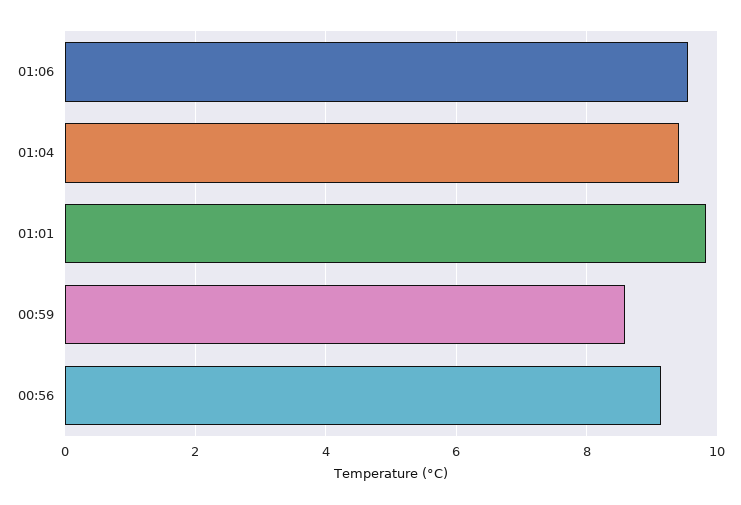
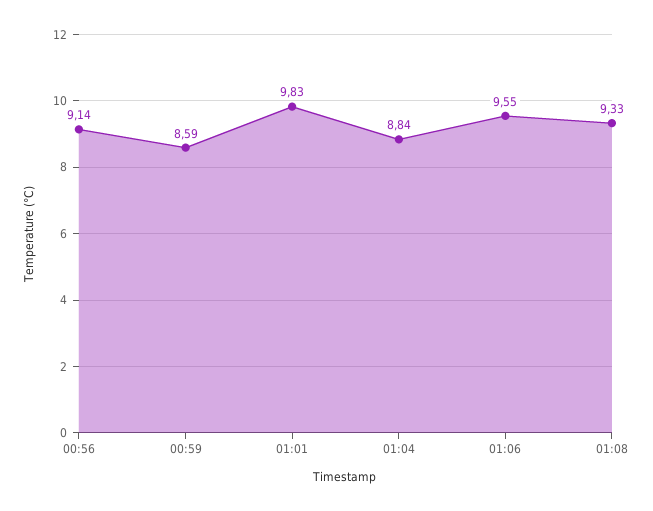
01:04: 9.4 -> 8.84
01:08: none -> 9.33

